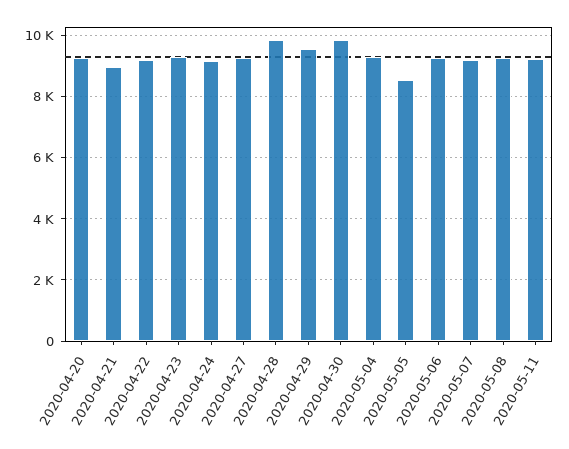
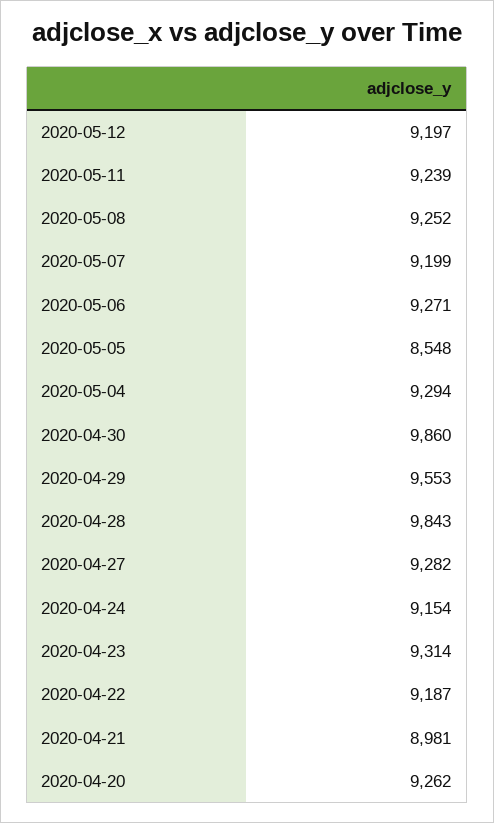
2020-05-12: none -> 9197

